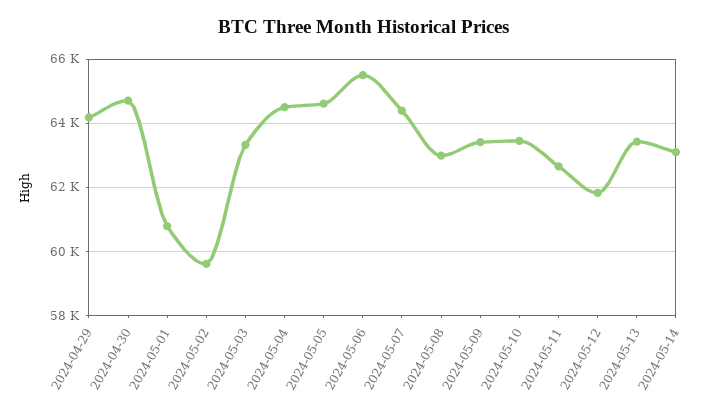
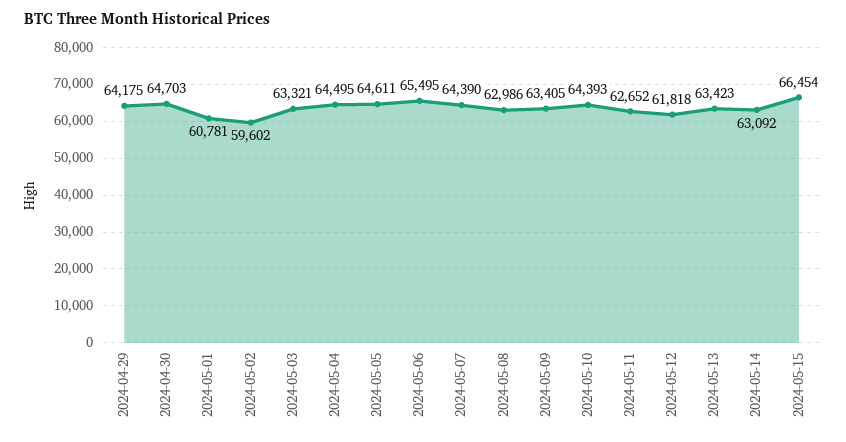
2024-05-10: 63400 -> 64393
2024-05-15: none -> 66454

